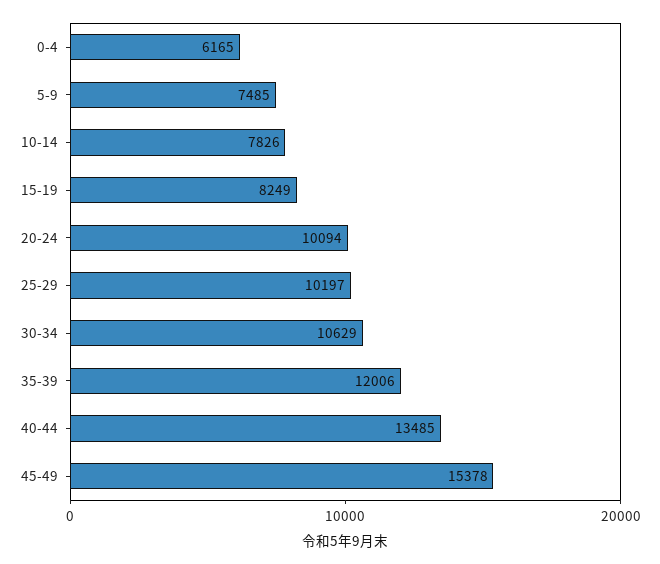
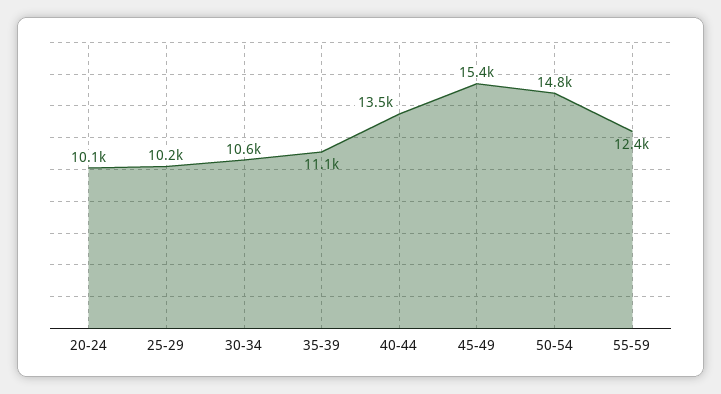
0-4: 6165 -> none
5-9: 7485 -> none
10-14: 7826 -> none
15-19: 8249 -> none
35-39: 12006 -> 11100
50-54: none -> 14800
55-59: none -> 12400

